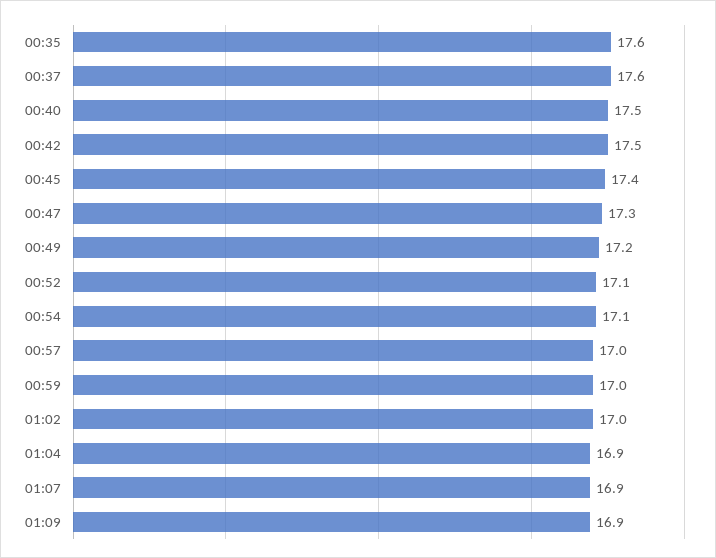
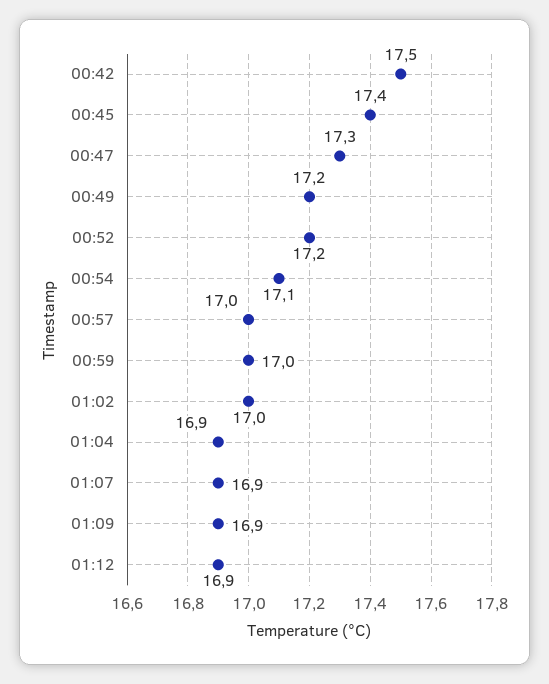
00:35: 17.6 -> none
00:37: 17.6 -> none
00:40: 17.5 -> none
00:52: 17.1 -> 17.2
01:12: none -> 16.9

